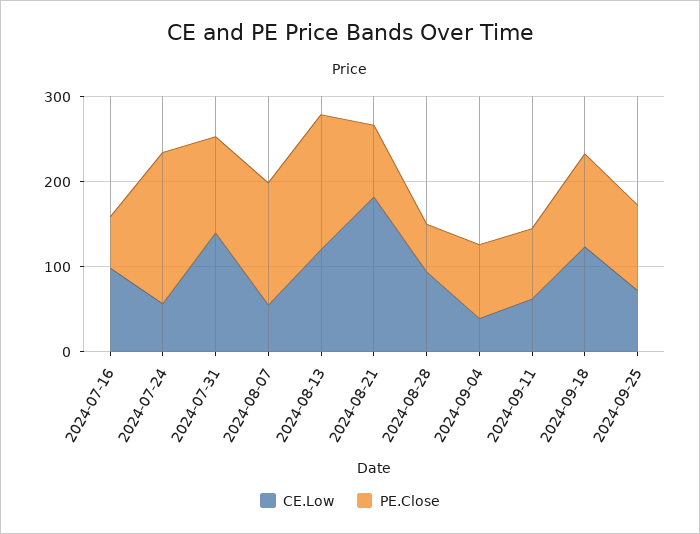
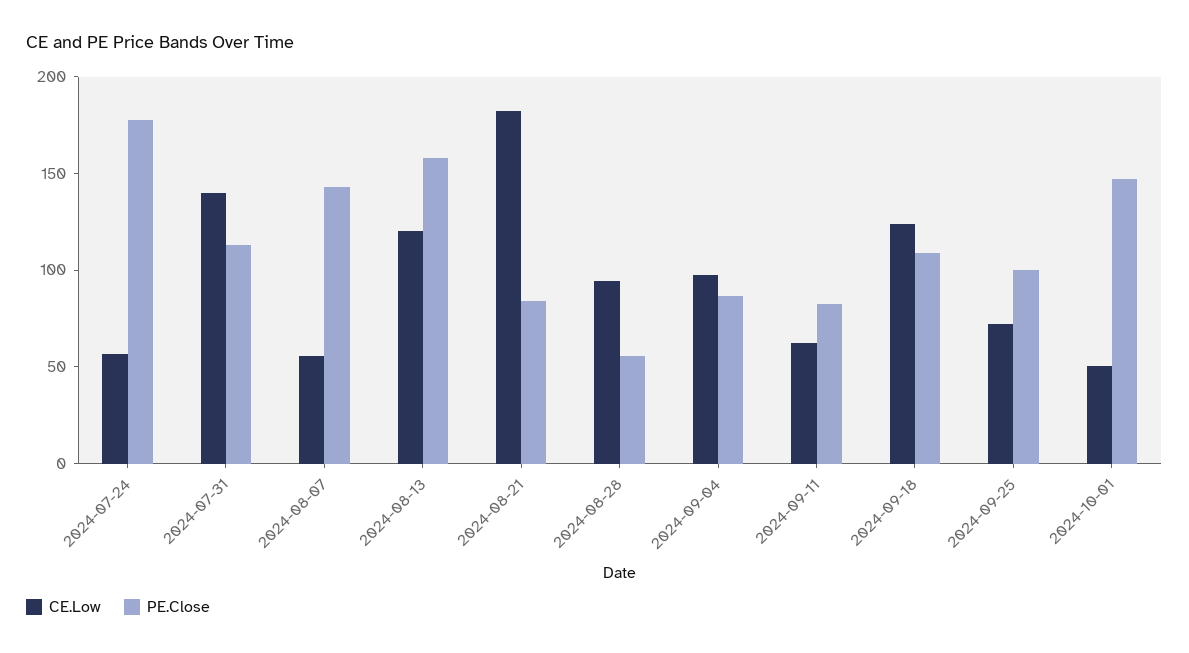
CE.Low, 2024-07-16: 100 -> none
PE.Close, 2024-07-16: 60 -> none
CE.Low, 2024-09-04: 40 -> 100
CE.Low, 2024-10-01: none -> 50
PE.Close, 2024-10-01: none -> 150

